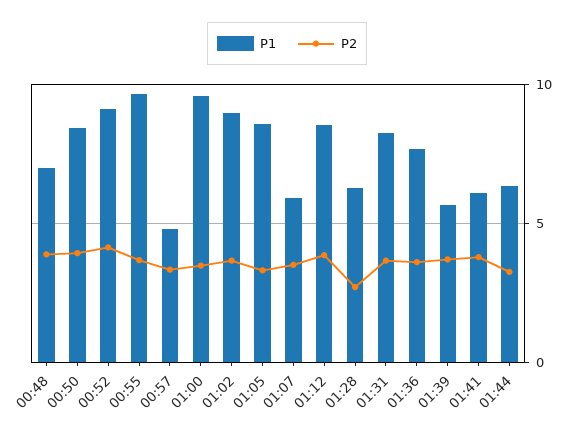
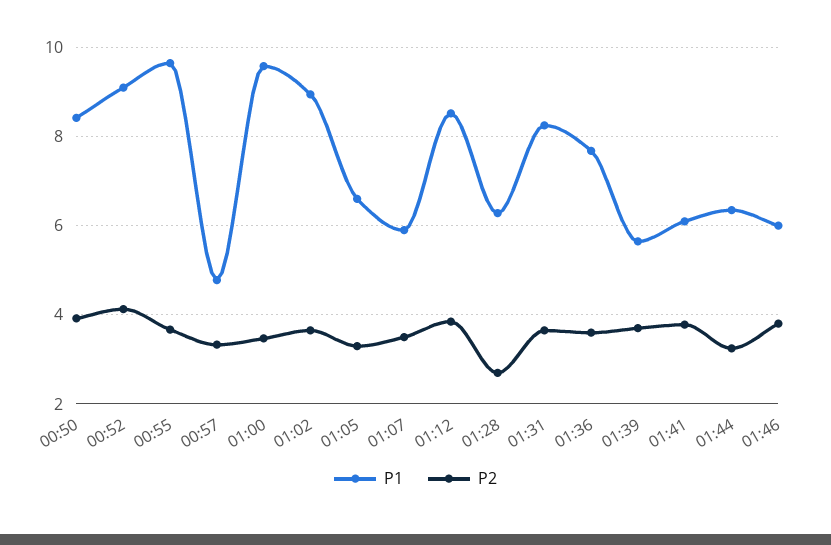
P1, 00:48: 7 -> none
P2, 00:48: 4 -> none
P1, 01:05: 8.5 -> 6.6
P1, 01:46: none -> 6
P2, 01:46: none -> 3.8

